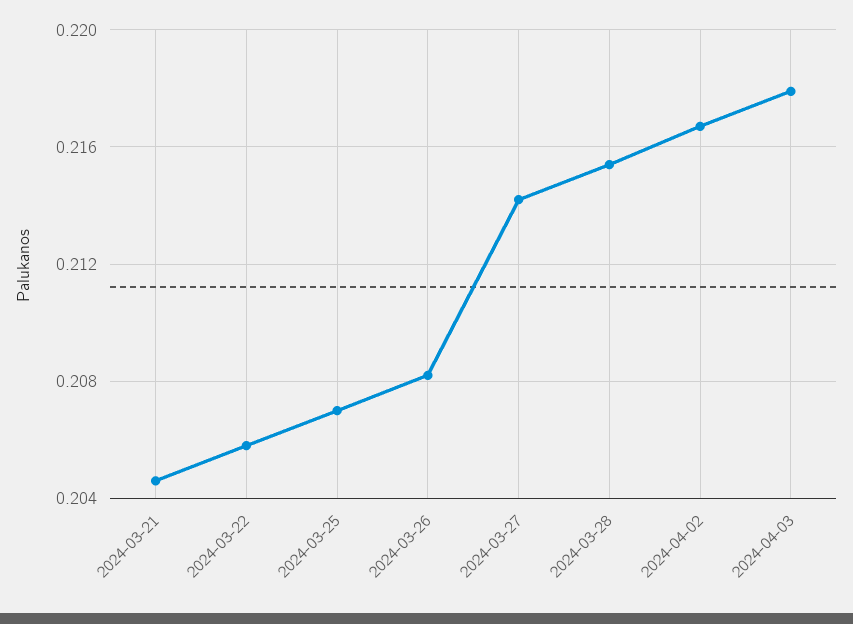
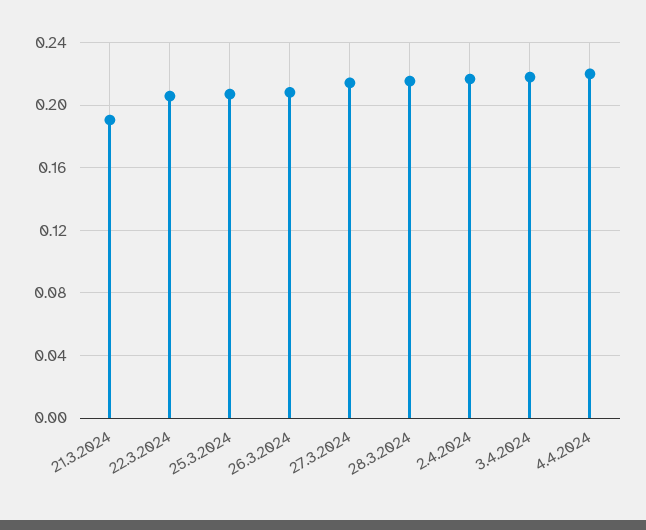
2024-03-21: 0.2045 -> 0.19
4.4.2024: none -> 0.22

